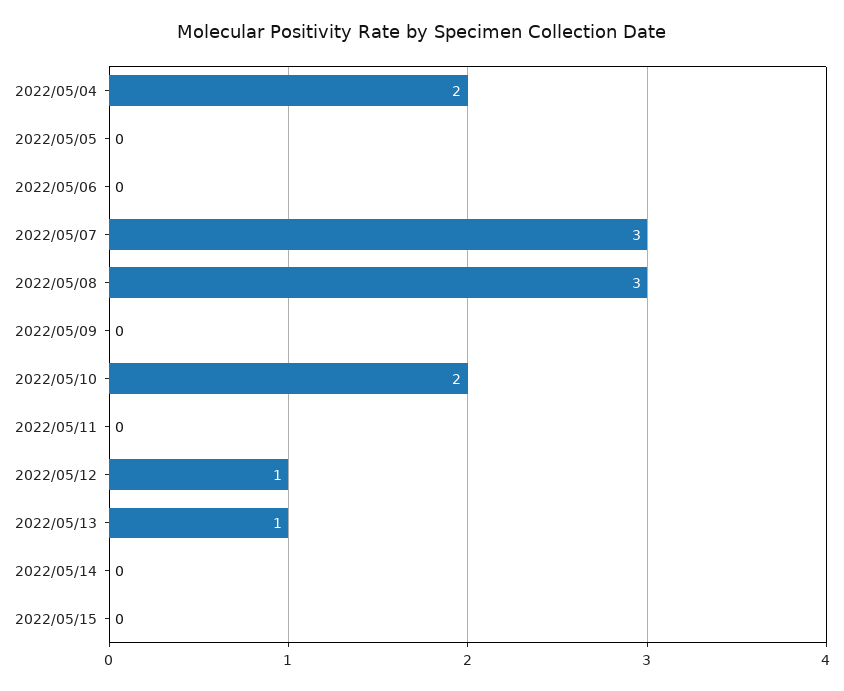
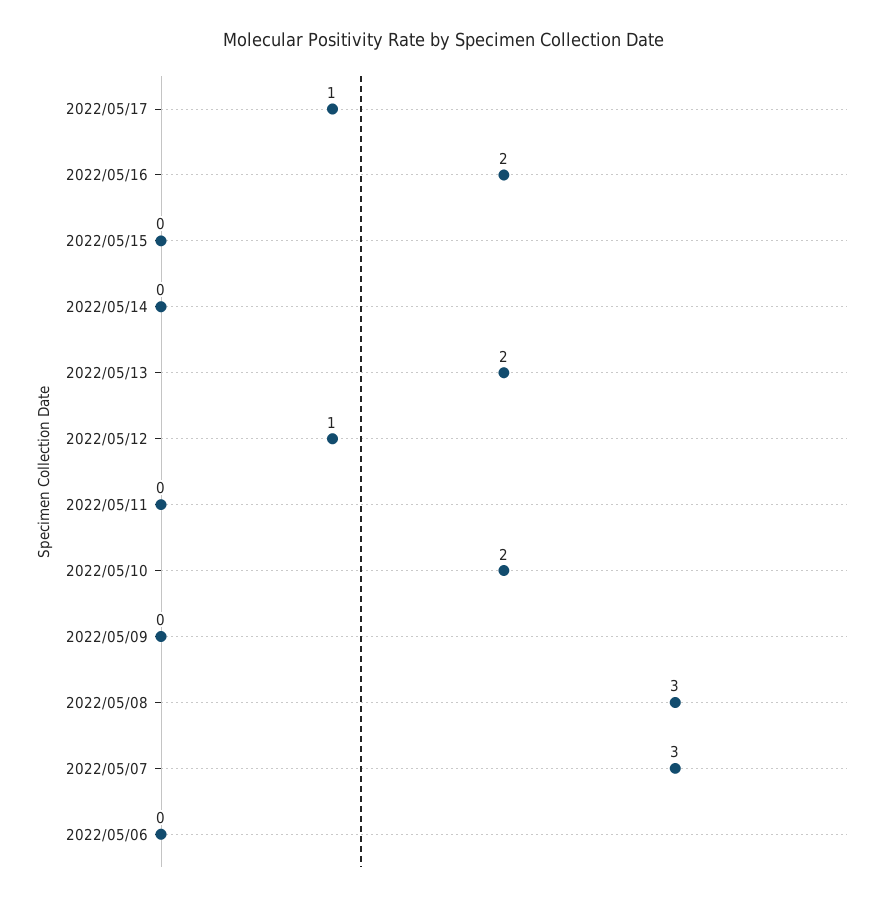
2022/05/04: 2 -> none
2022/05/05: 0 -> none
2022/05/13: 1 -> 2
2022/05/17: none -> 1
2022/05/16: none -> 2

